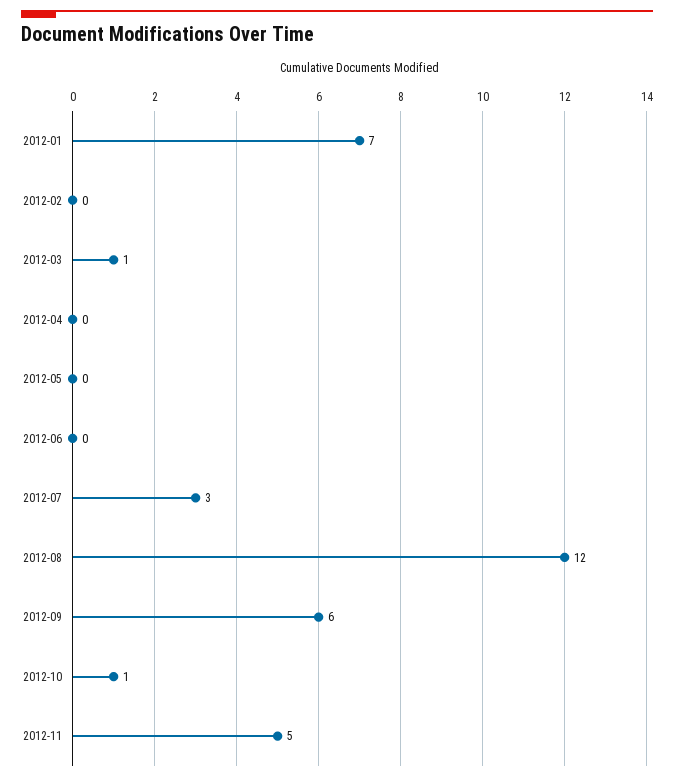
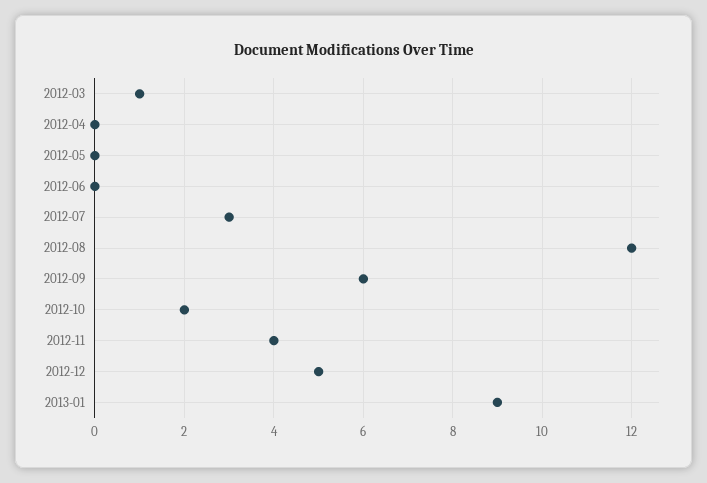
2012-01: 7 -> none
2012-02: 0 -> none
2012-10: 1 -> 2
2012-11: 5 -> 4
2012-12: none -> 5
2013-01: none -> 9

